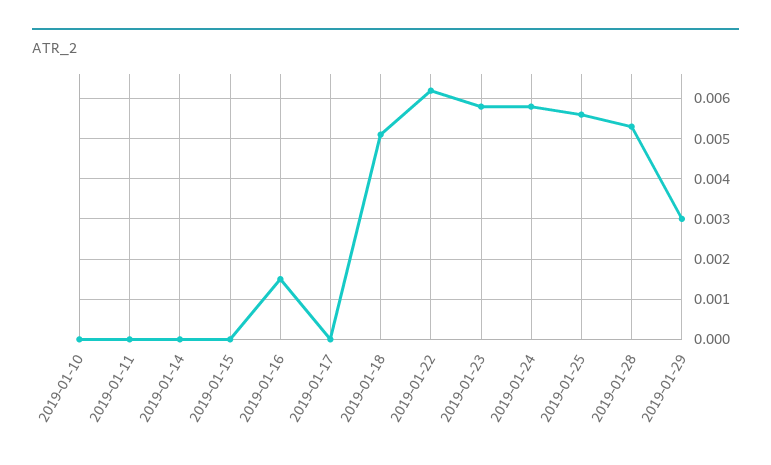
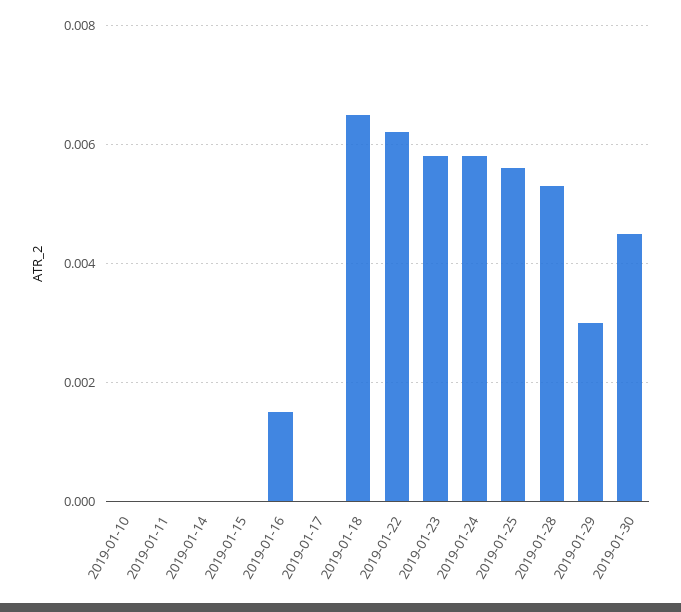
2019-01-18: 0.005 -> 0.0065
2019-01-30: none -> 0.0045

